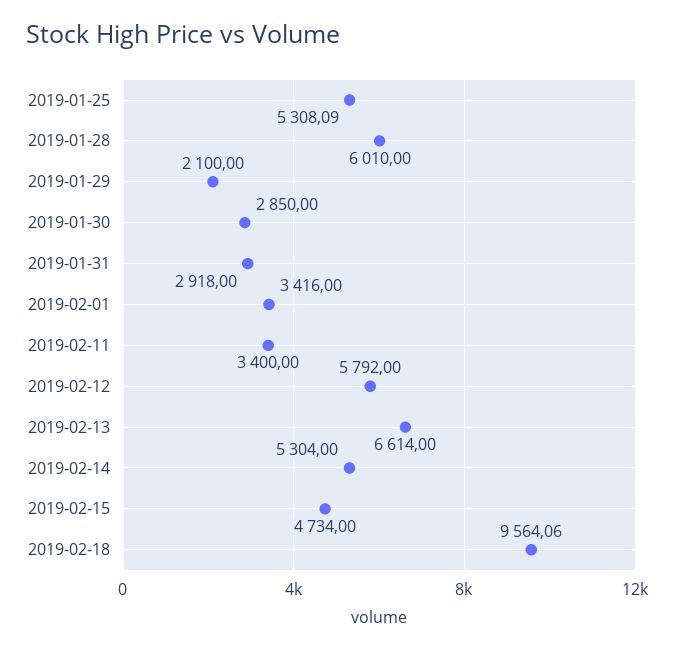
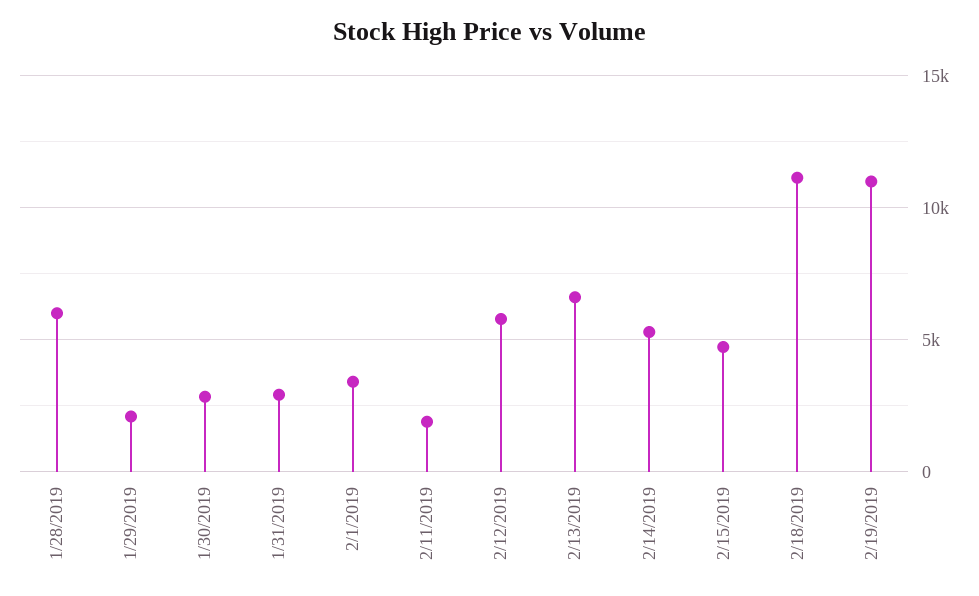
2019-01-25: 5308.09 -> none
2019-02-11: 3400 -> 2000
2019-02-18: 9564.06 -> 11000
2/19/2019: none -> 11000

